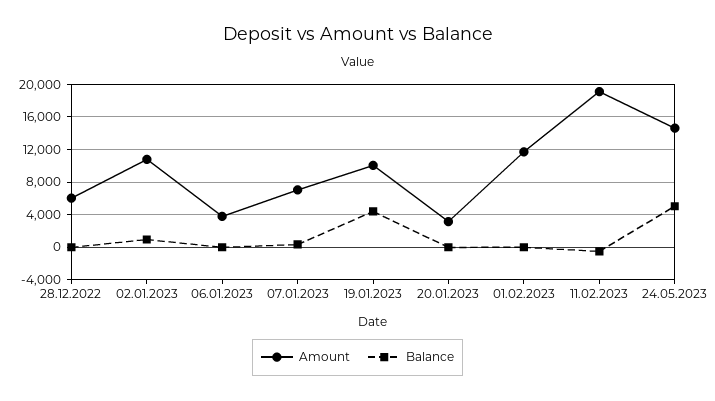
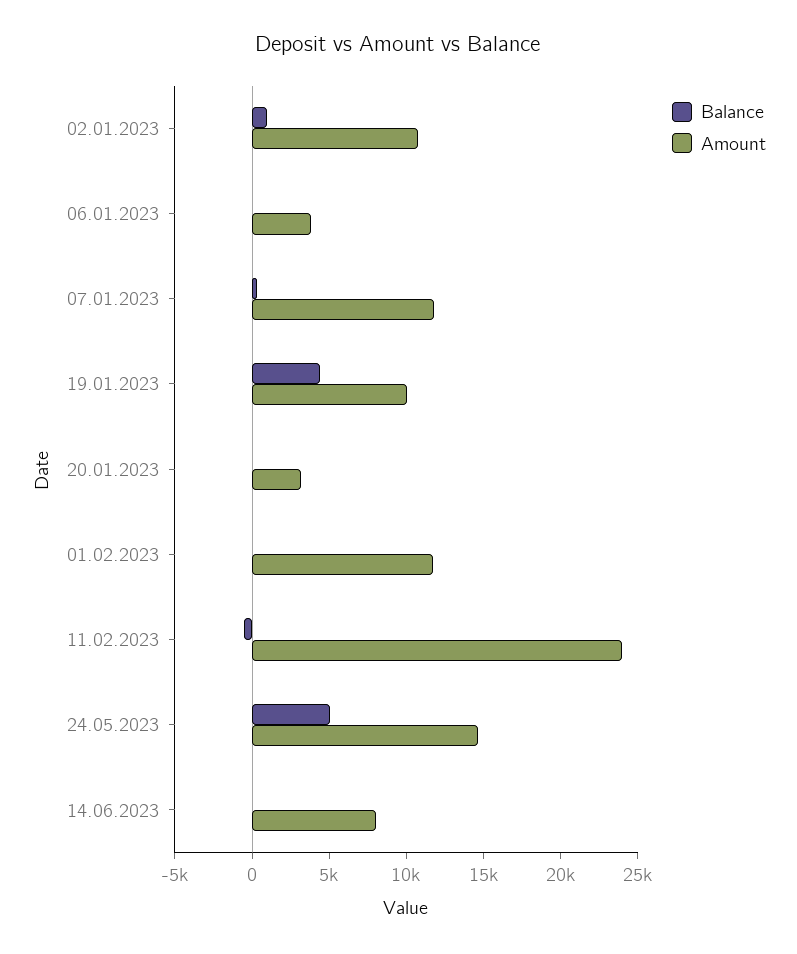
Amount, 28.12.2022: 6000 -> none
Balance, 28.12.2022: 0 -> none
Amount, 07.01.2023: 7000 -> 12000
Amount, 11.02.2023: 19000 -> 24000
Balance, 14.06.2023: none -> 0
Amount, 14.06.2023: none -> 8000

